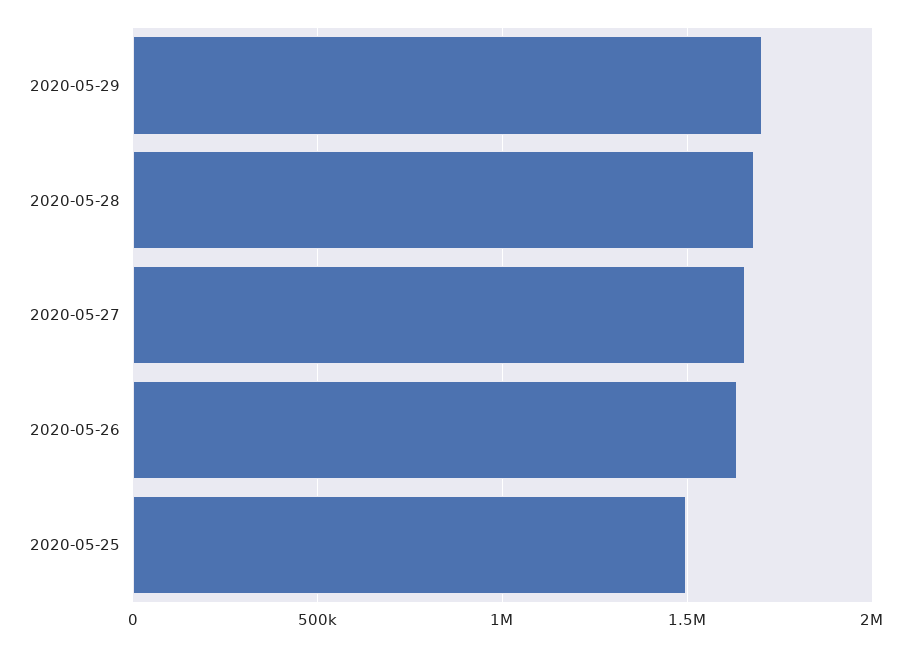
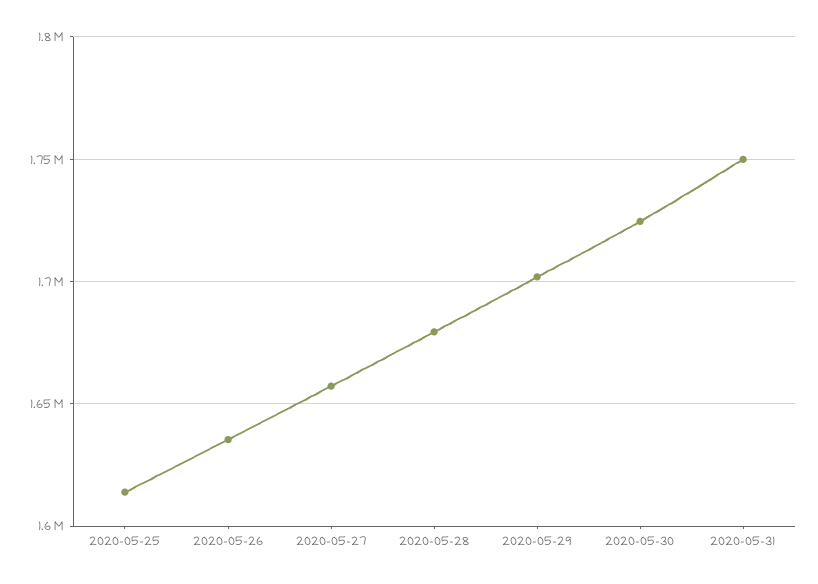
2020-05-25: 1500000 -> 1615000
2020-05-30: none -> 1725000
2020-05-31: none -> 1750000

